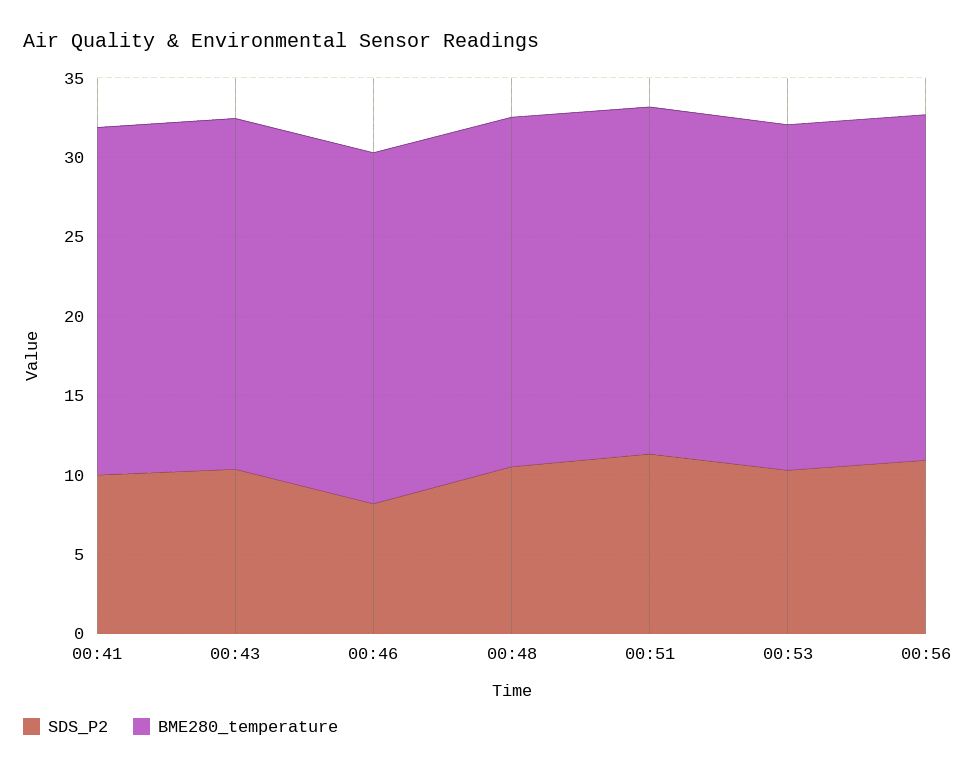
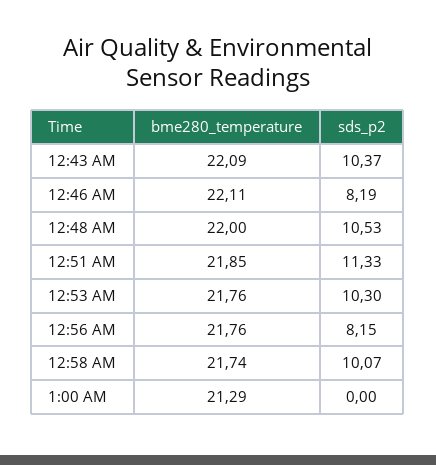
SDS_P2, 00:41: 10 -> none
BME280_temperature, 00:41: 22 -> none
SDS_P2, 00:56: 11 -> 8.15
BME280_temperature, 12:58 AM: none -> 21.74
SDS_P2, 12:58 AM: none -> 10.07
BME280_temperature, 1:00 AM: none -> 21.29
SDS_P2, 1:00 AM: none -> 0

